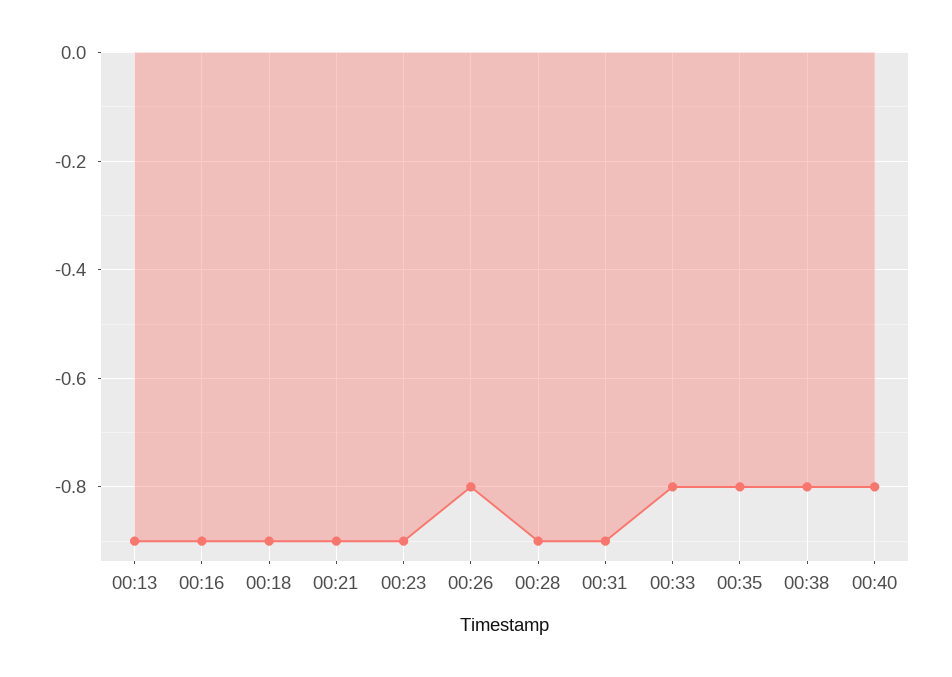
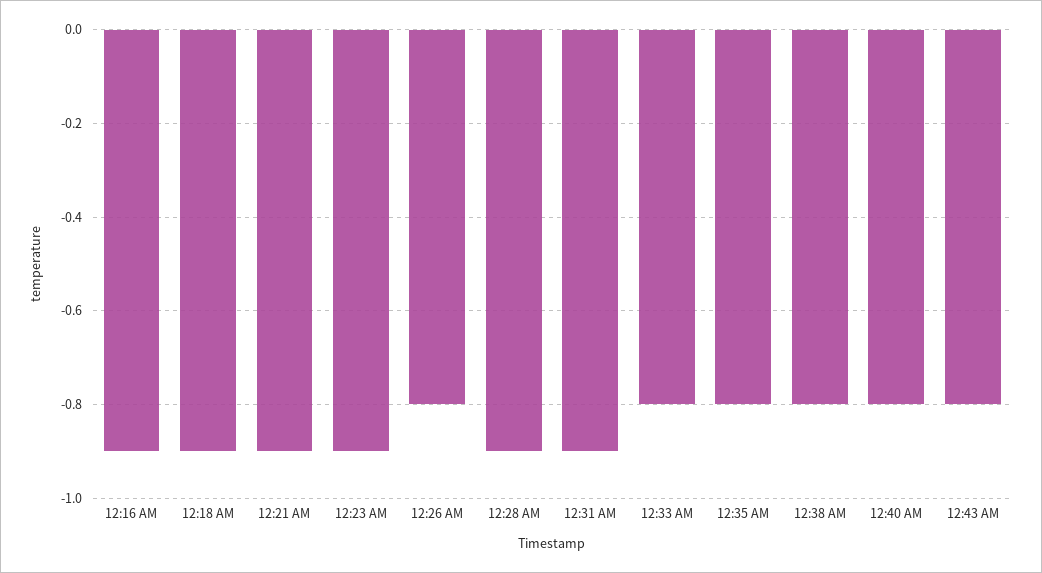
00:13: -0.9 -> none
12:43 AM: none -> -0.8

